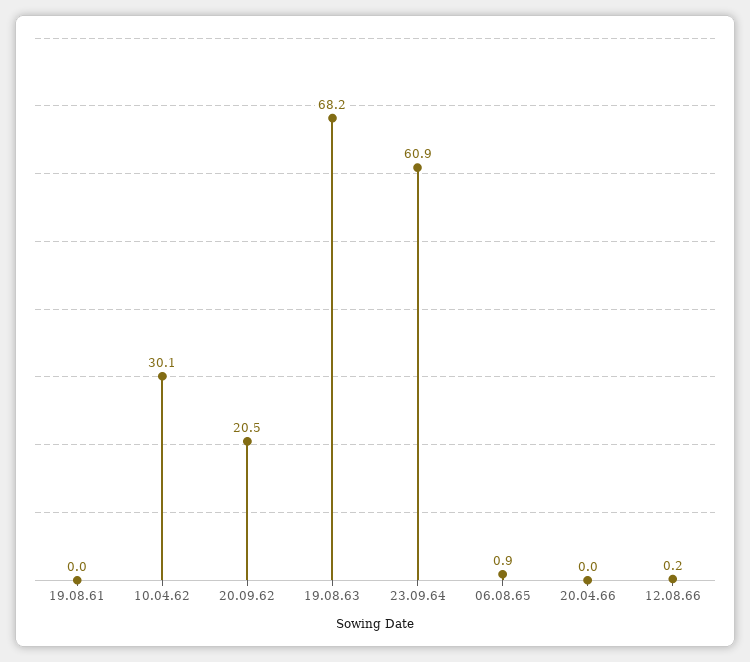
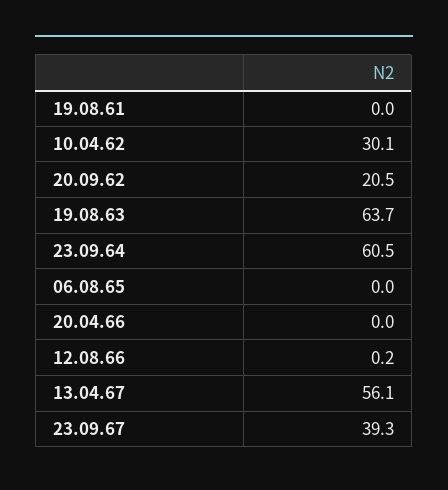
19.08.63: 68.2 -> 63.7
23.09.64: 60.9 -> 60.5
06.08.65: 0.9 -> 0
13.04.67: none -> 56.1
23.09.67: none -> 39.3

